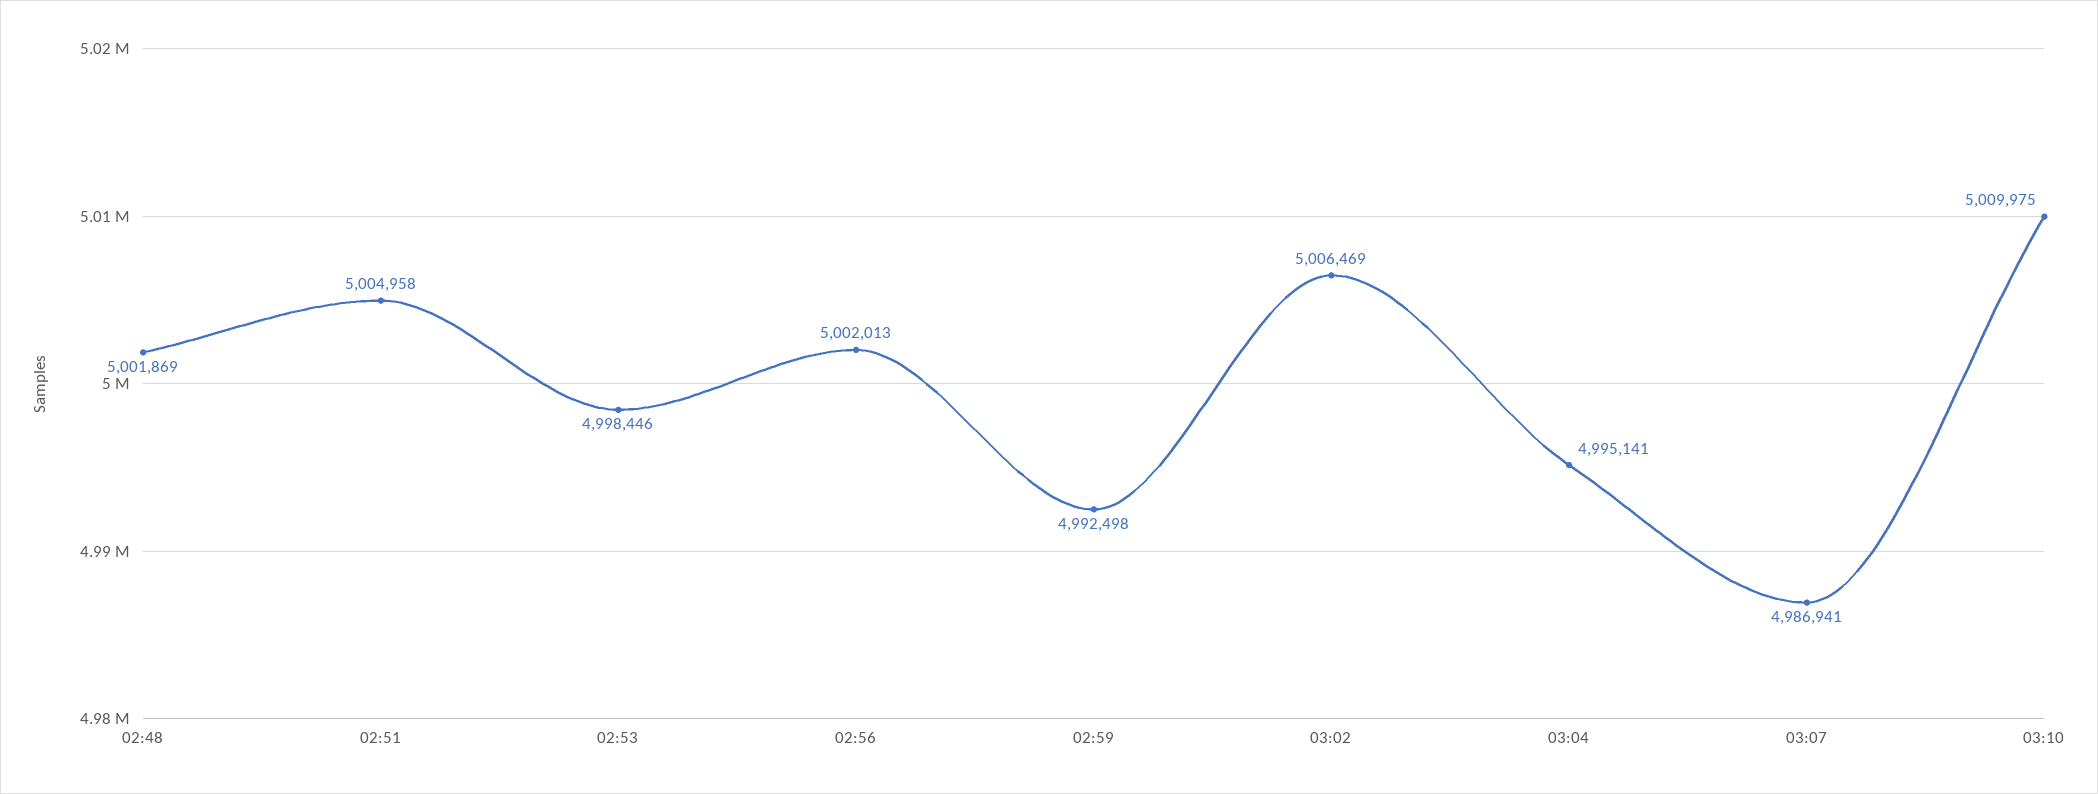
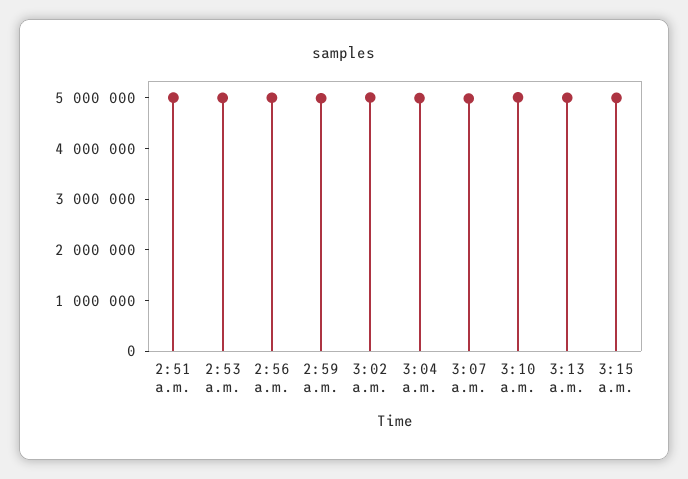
02:48: 5001869 -> none
3:13 a.m.: none -> 5000000
3:15 a.m.: none -> 5000000

